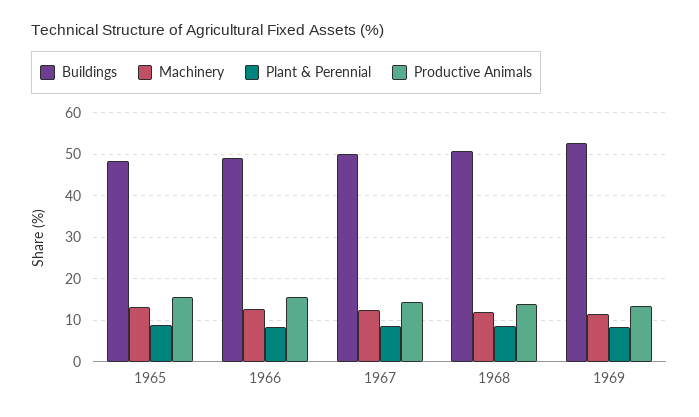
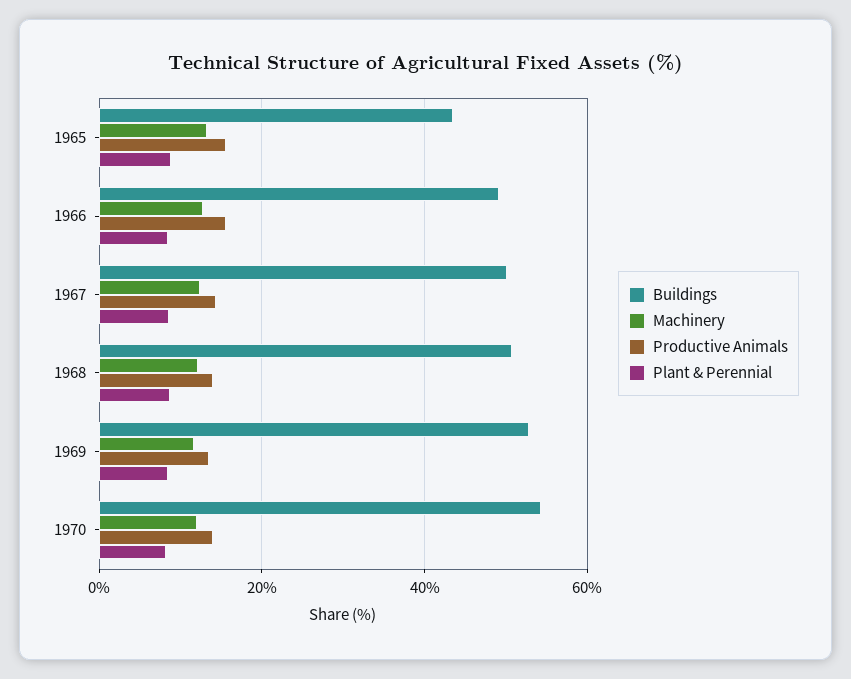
Buildings, 1965: 48 -> 44
Buildings, 1970: none -> 54
Machinery, 1970: none -> 12
Productive Animals, 1970: none -> 14
Plant & Perennial, 1970: none -> 8

